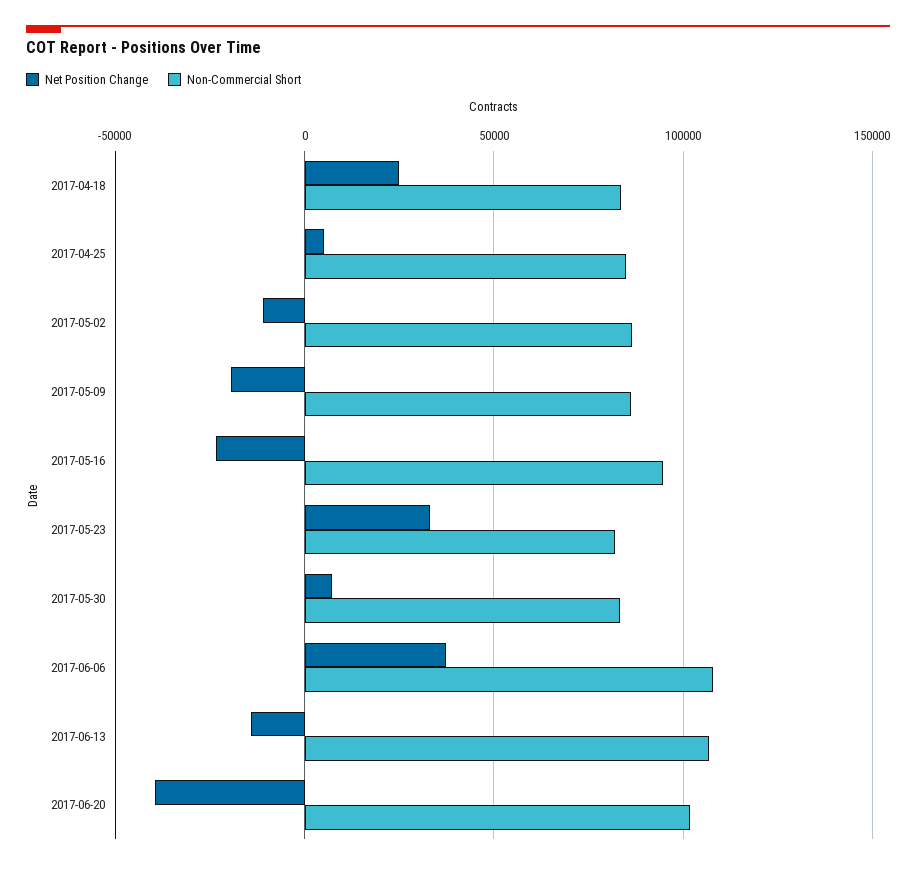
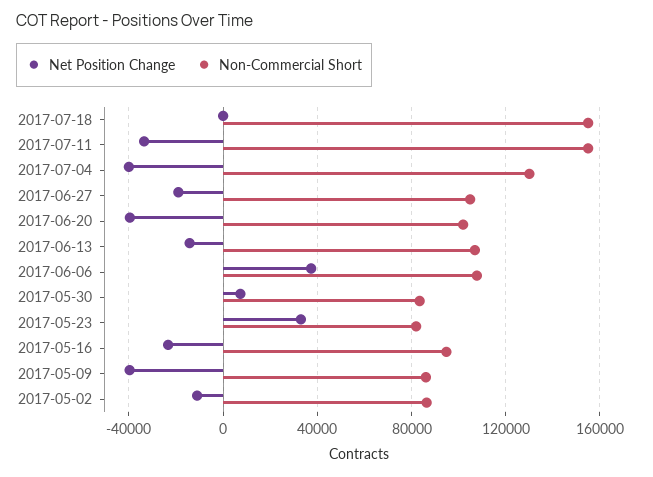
Net Position Change, 2017-04-18: 25000 -> none
Non-Commercial Short, 2017-04-18: 85000 -> none
Net Position Change, 2017-04-25: 5000 -> none
Non-Commercial Short, 2017-04-25: 85000 -> none
Net Position Change, 2017-05-09: -20000 -> -40000
Net Position Change, 2017-07-18: none -> 0
Non-Commercial Short, 2017-07-18: none -> 155000
Net Position Change, 2017-07-11: none -> -35000
Non-Commercial Short, 2017-07-11: none -> 155000
Net Position Change, 2017-07-04: none -> -40000
Non-Commercial Short, 2017-07-04: none -> 130000
Net Position Change, 2017-06-27: none -> -20000
Non-Commercial Short, 2017-06-27: none -> 105000

